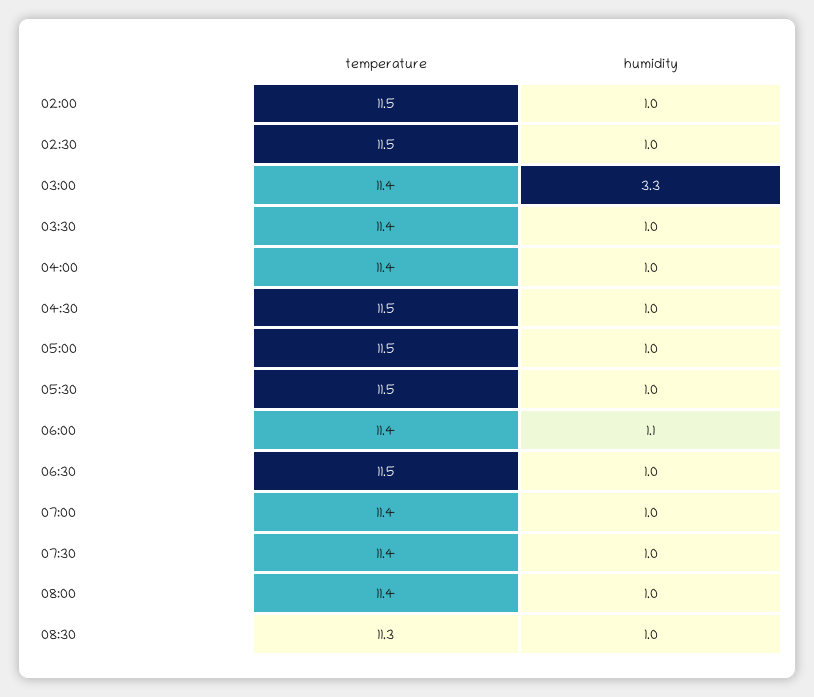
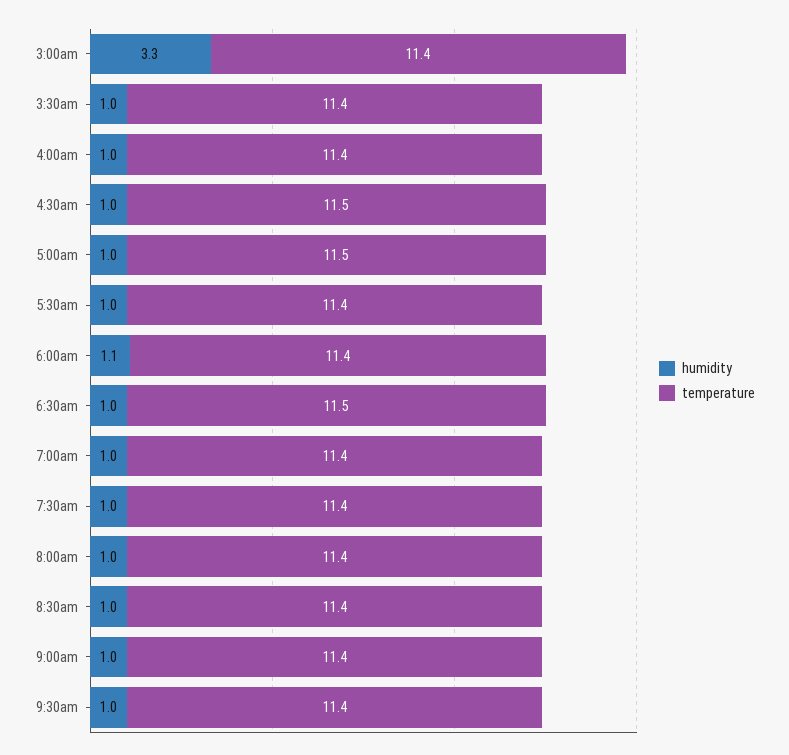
temperature, 02:00: 11.5 -> none
humidity, 02:00: 1 -> none
temperature, 02:30: 11.5 -> none
humidity, 02:30: 1 -> none
temperature, 05:30: 11.5 -> 11.4
temperature, 08:30: 11.3 -> 11.4
humidity, 9:00am: none -> 1
temperature, 9:00am: none -> 11.4
humidity, 9:30am: none -> 1
temperature, 9:30am: none -> 11.4

